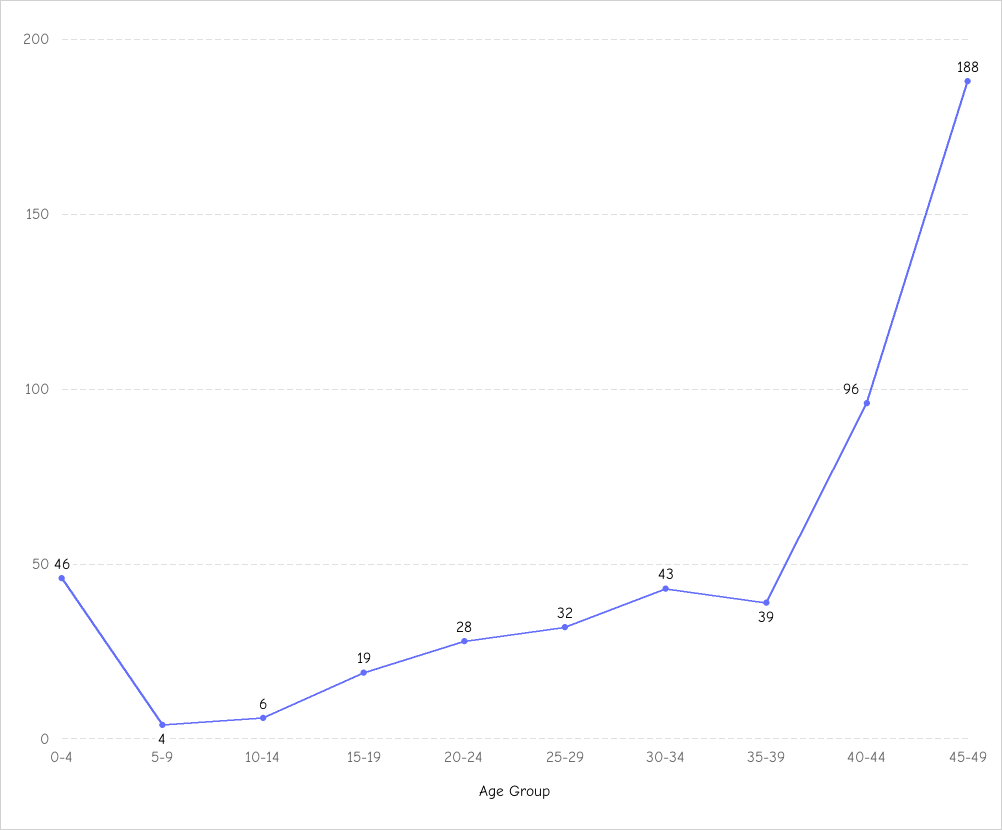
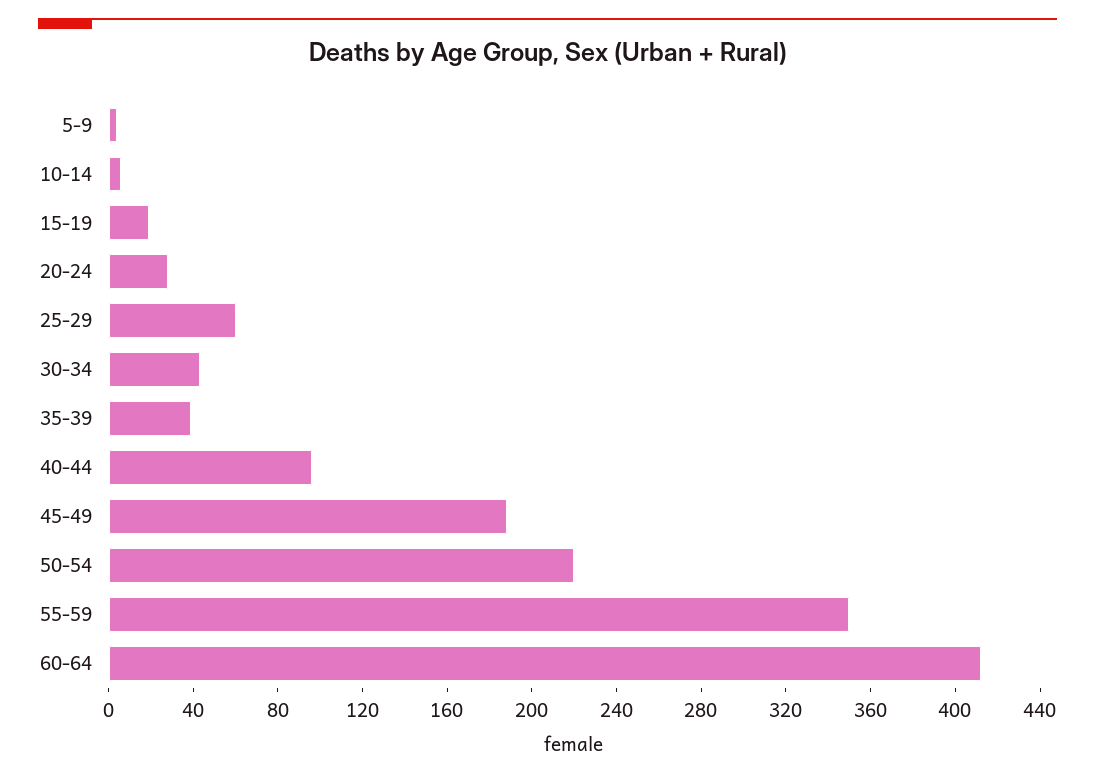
0-4: 46 -> none
25-29: 32 -> 60
50-54: none -> 220
55-59: none -> 350
60-64: none -> 410

